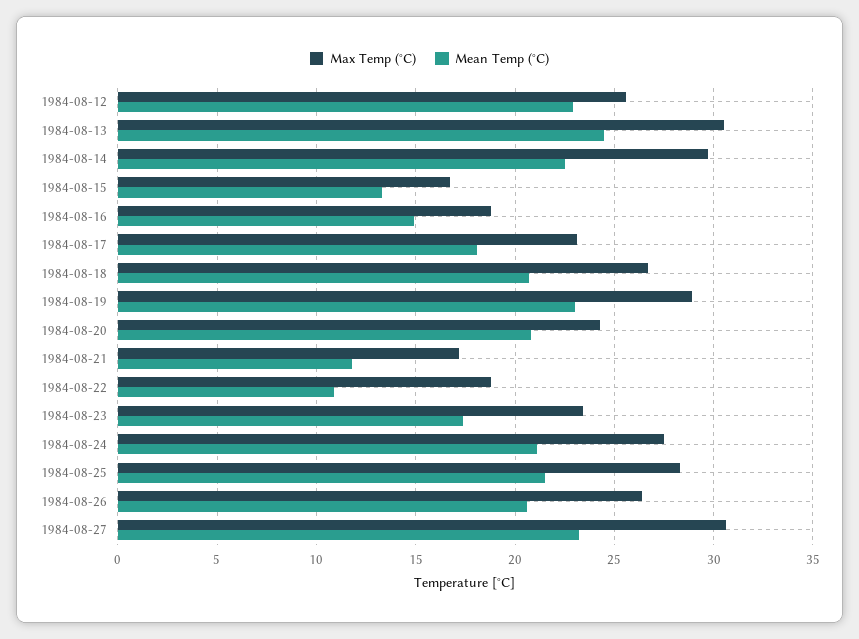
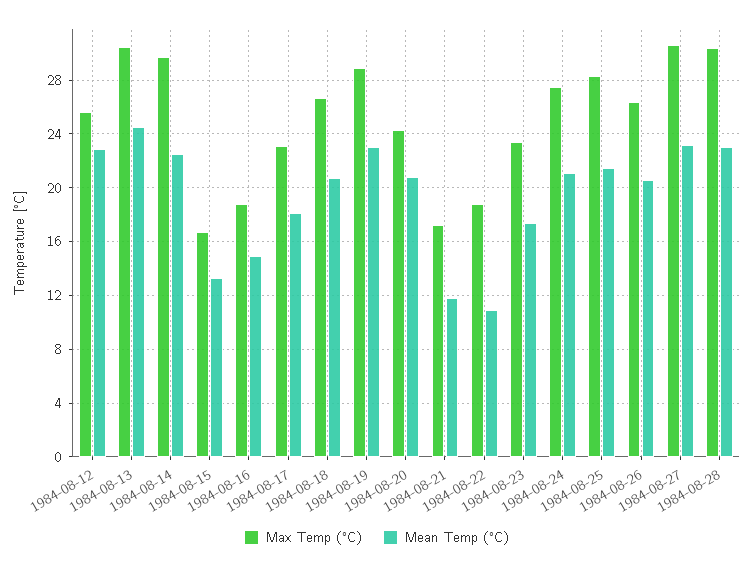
Max Temp (°C), 1984-08-28: none -> 30.5
Mean Temp (°C), 1984-08-28: none -> 23

